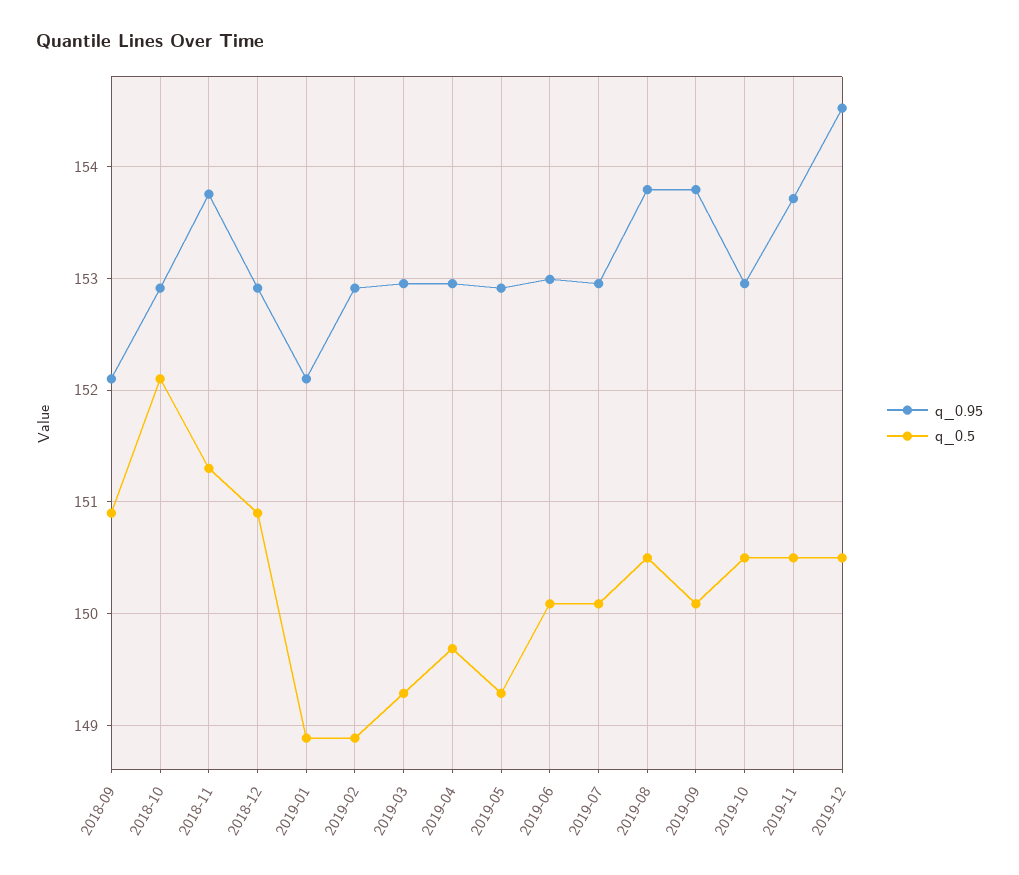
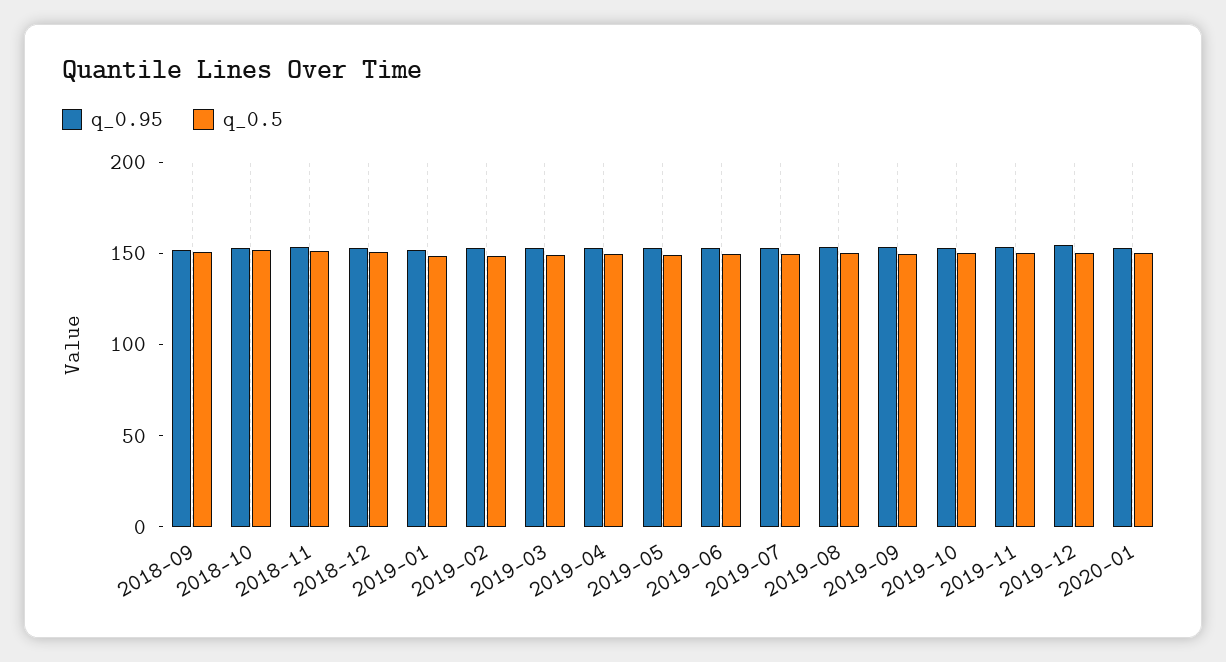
q_0.95, 2020-01: none -> 150
q_0.5, 2020-01: none -> 150

